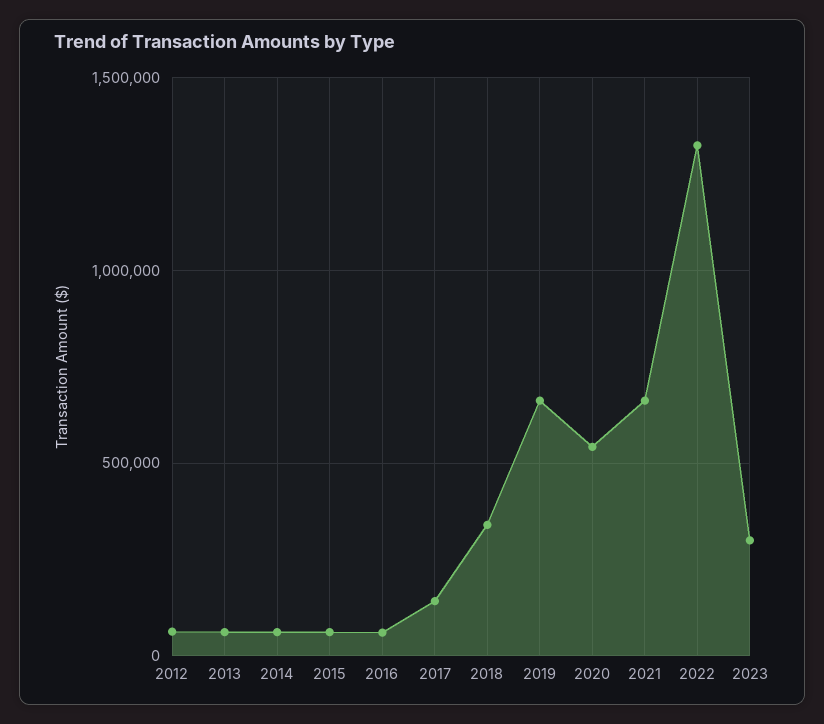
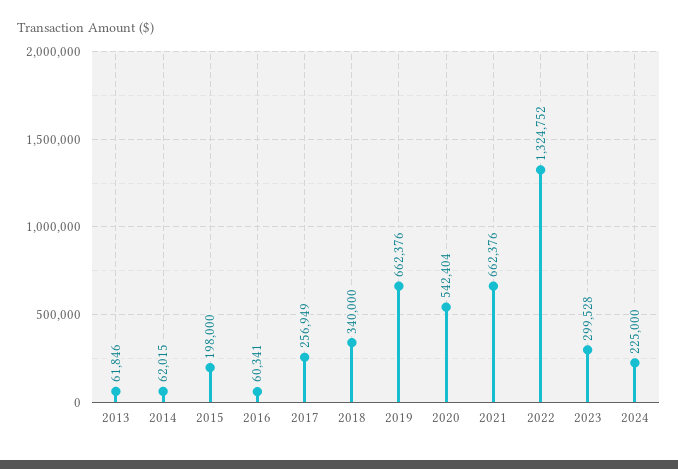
2012: 50000 -> none
2015: 50000 -> 198000
2017: 150000 -> 256949
2024: none -> 225000

